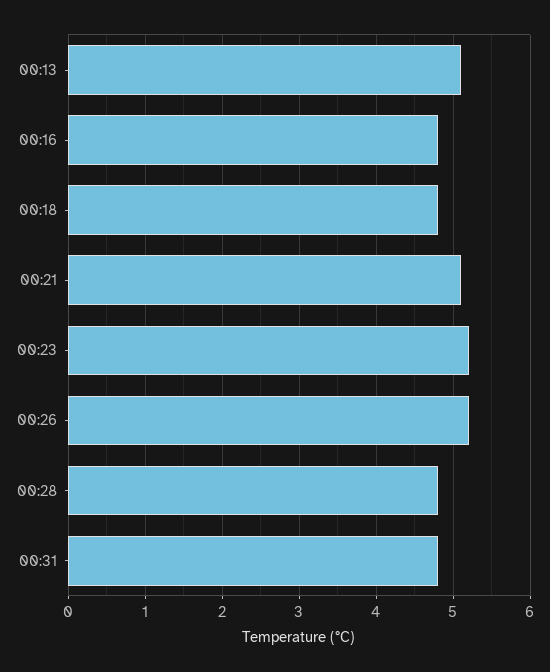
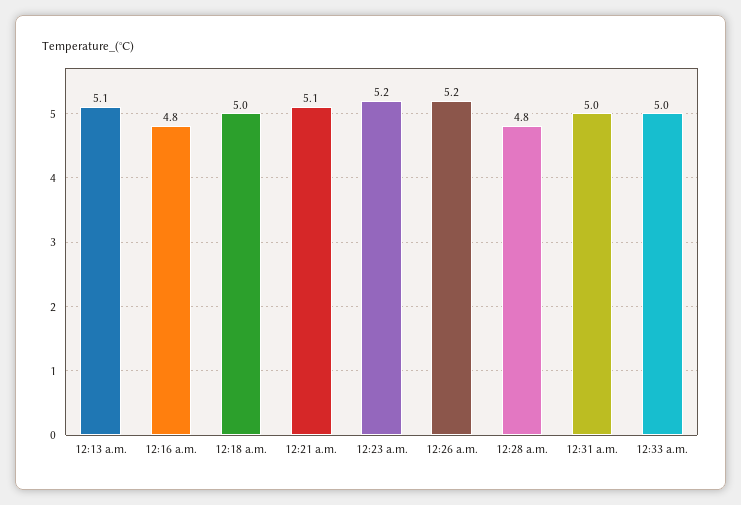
00:18: 4.8 -> 5
00:31: 4.8 -> 5
12:33 a.m.: none -> 5

